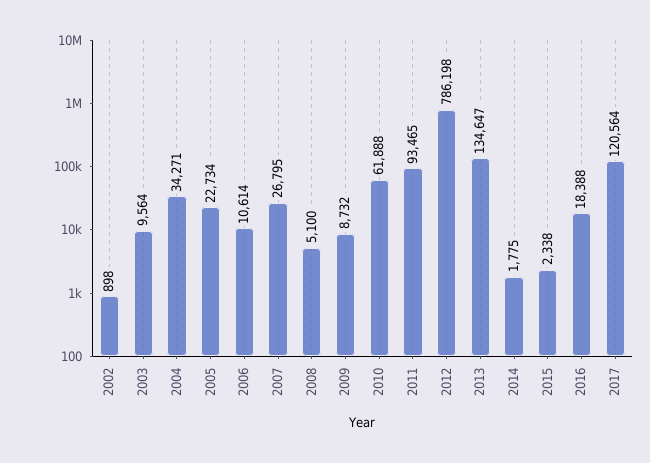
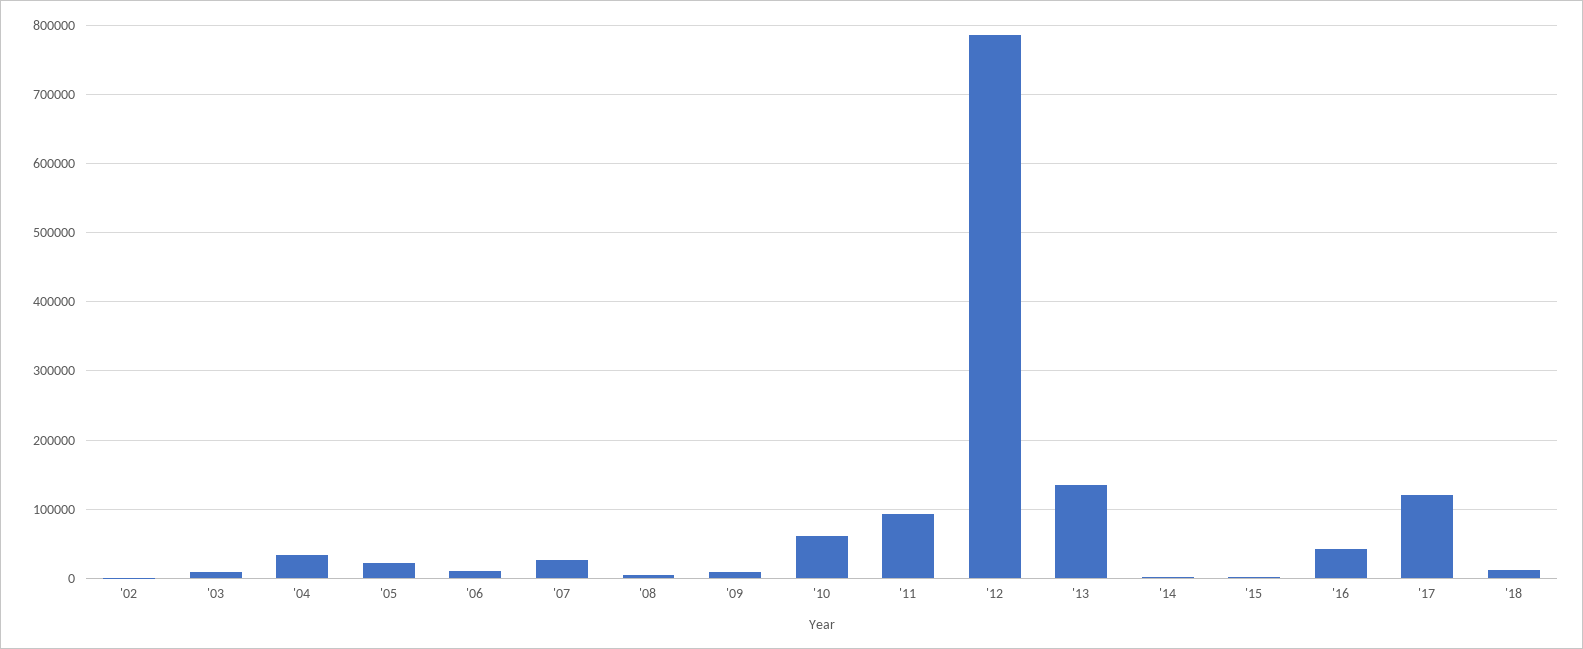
2016: 18388 -> 40000
'18: none -> 10000

